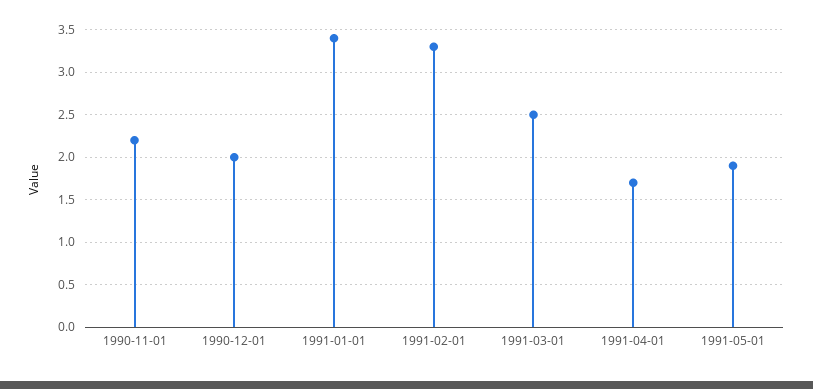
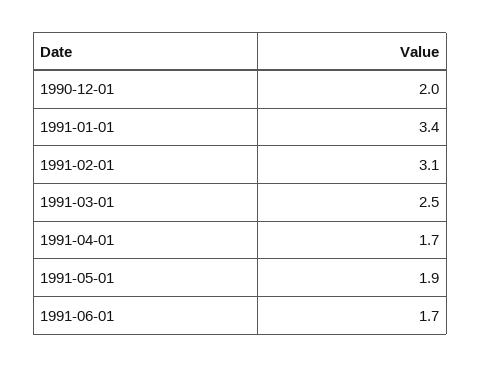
1990-11-01: 2.2 -> none
1991-02-01: 3.3 -> 3.1
1991-06-01: none -> 1.7

